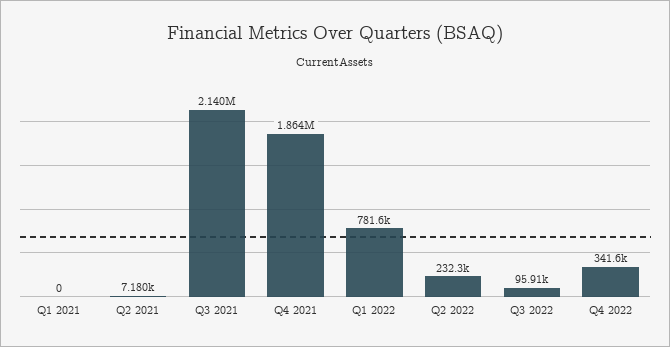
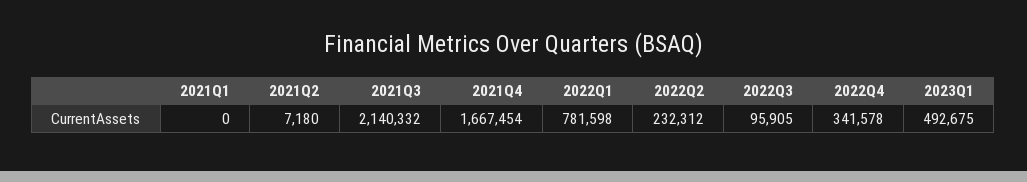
Q4 2021: 1864000 -> 1667454
2023Q1: none -> 492675

